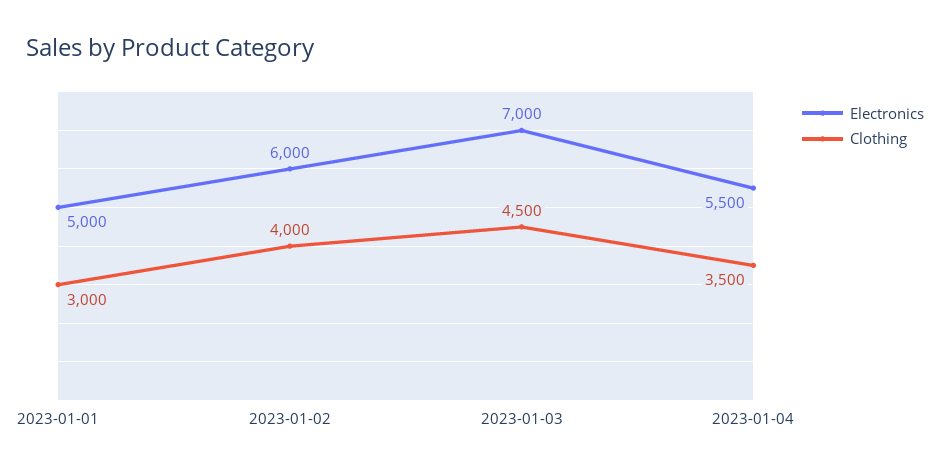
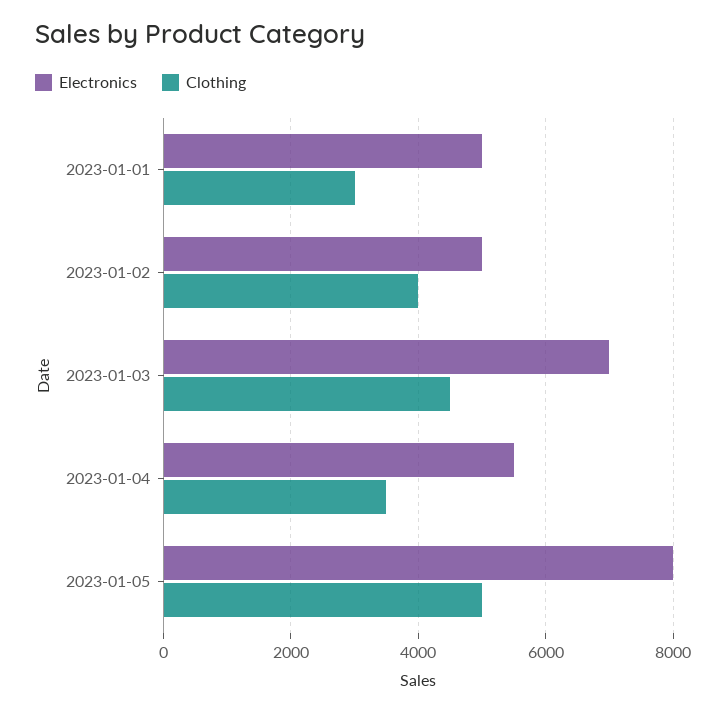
Electronics, 2023-01-02: 6000 -> 5000
Electronics, 2023-01-05: none -> 8000
Clothing, 2023-01-05: none -> 5000

